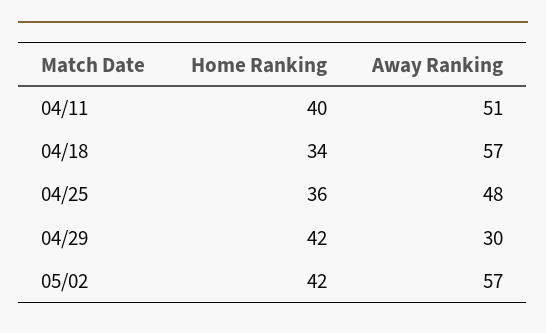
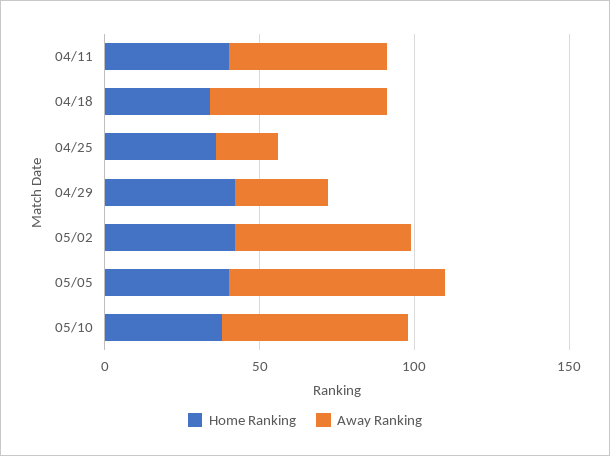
Away Ranking, 04/25: 48 -> 20
Home Ranking, 05/05: none -> 40
Away Ranking, 05/05: none -> 70
Home Ranking, 05/10: none -> 40
Away Ranking, 05/10: none -> 60

